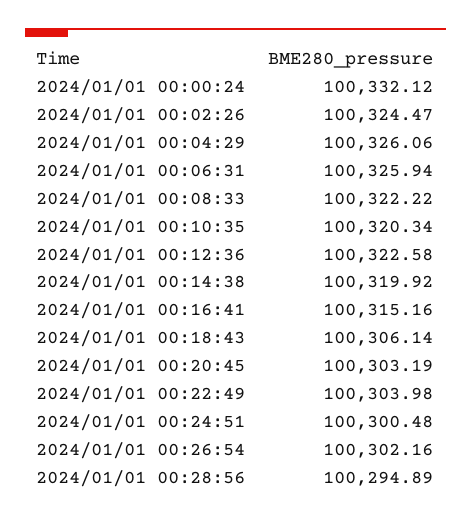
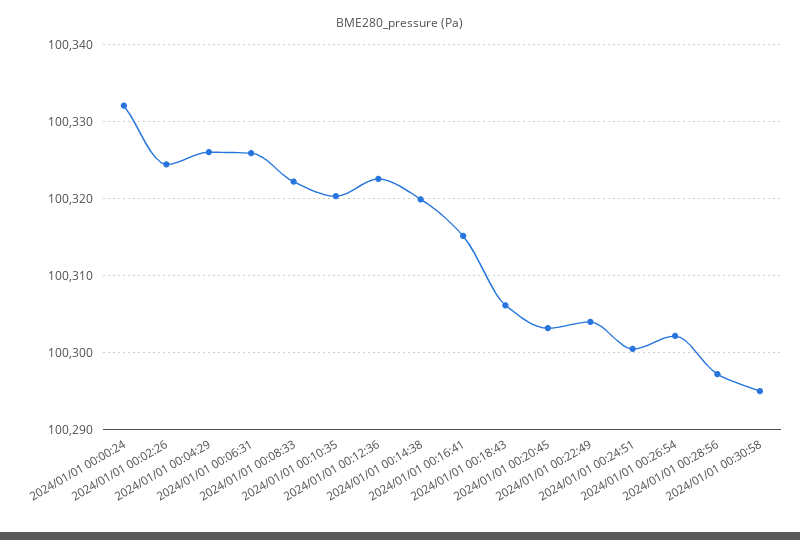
2024/01/01 00:28:56: 100294.89 -> 100297
2024/01/01 00:30:58: none -> 100295

